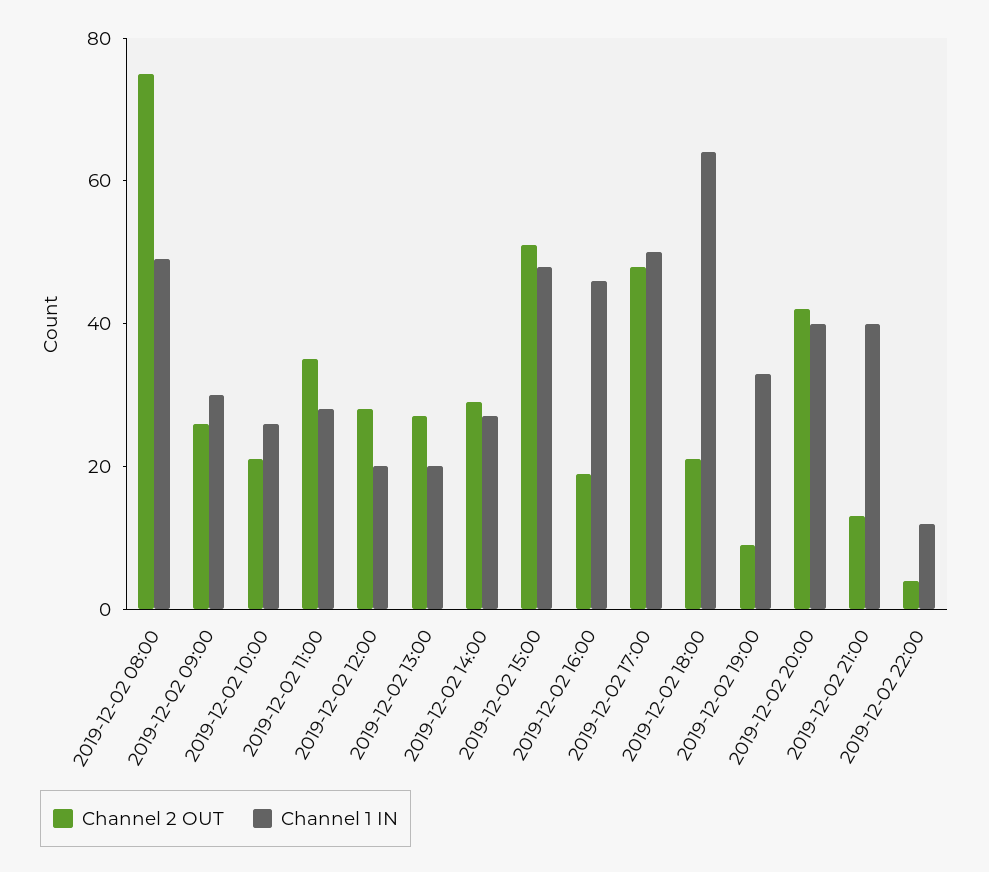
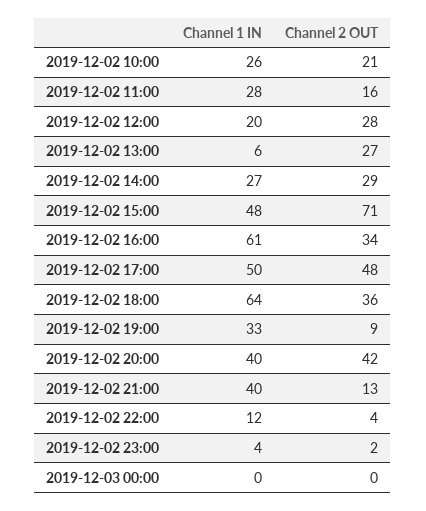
Channel 2 OUT, 2019-12-02 08:00: 75 -> none
Channel 1 IN, 2019-12-02 08:00: 50 -> none
Channel 2 OUT, 2019-12-02 09:00: 25 -> none
Channel 1 IN, 2019-12-02 09:00: 30 -> none
Channel 2 OUT, 2019-12-02 11:00: 35 -> 16
Channel 1 IN, 2019-12-02 13:00: 20 -> 6
Channel 2 OUT, 2019-12-02 15:00: 50 -> 71
Channel 2 OUT, 2019-12-02 16:00: 20 -> 34
Channel 1 IN, 2019-12-02 16:00: 45 -> 61
Channel 2 OUT, 2019-12-02 18:00: 20 -> 36
Channel 1 IN, 2019-12-02 23:00: none -> 4
Channel 2 OUT, 2019-12-02 23:00: none -> 2
Channel 1 IN, 2019-12-03 00:00: none -> 0
Channel 2 OUT, 2019-12-03 00:00: none -> 0

